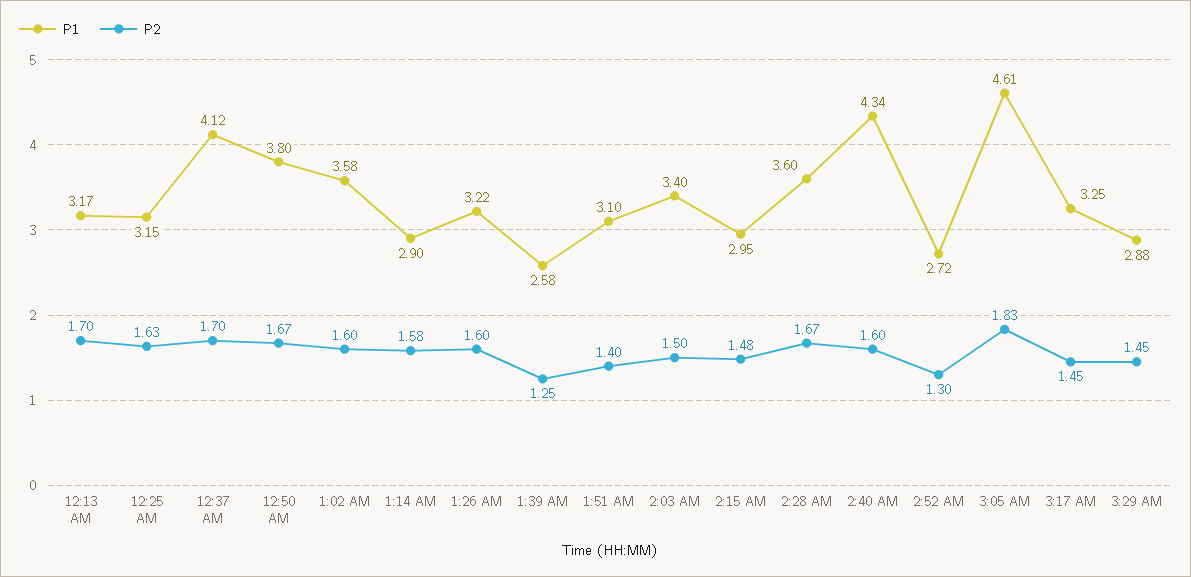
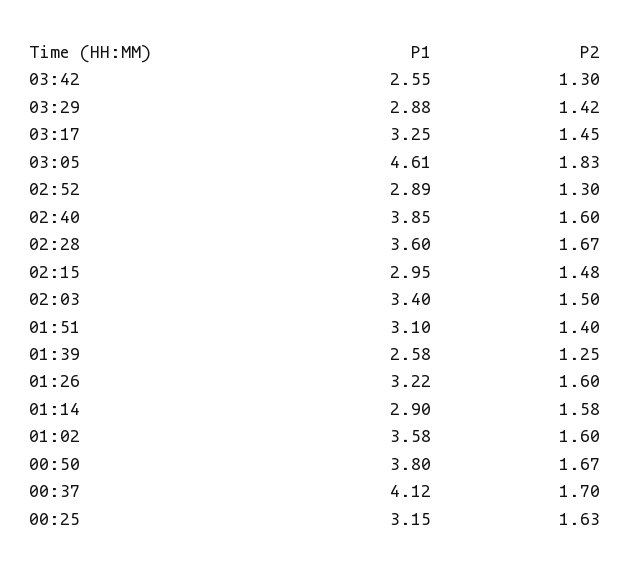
P1, 12:13 AM: 3.17 -> none
P2, 12:13 AM: 1.7 -> none
P1, 2:40 AM: 4.34 -> 3.85
P1, 2:52 AM: 2.72 -> 2.89
P2, 3:29 AM: 1.45 -> 1.42
P1, 03:42: none -> 2.55
P2, 03:42: none -> 1.3

